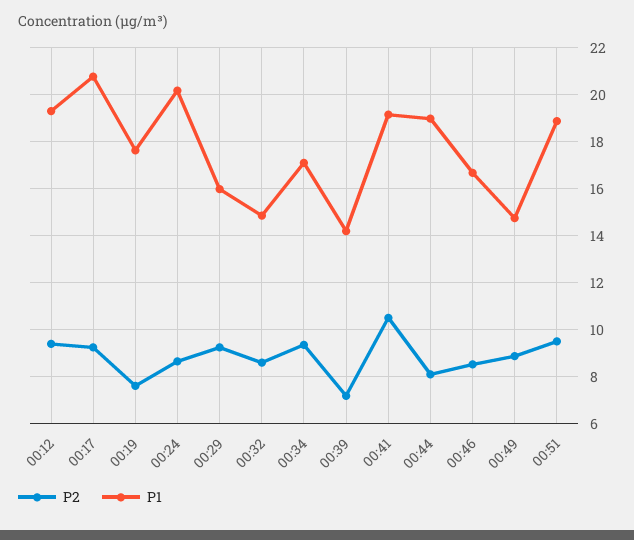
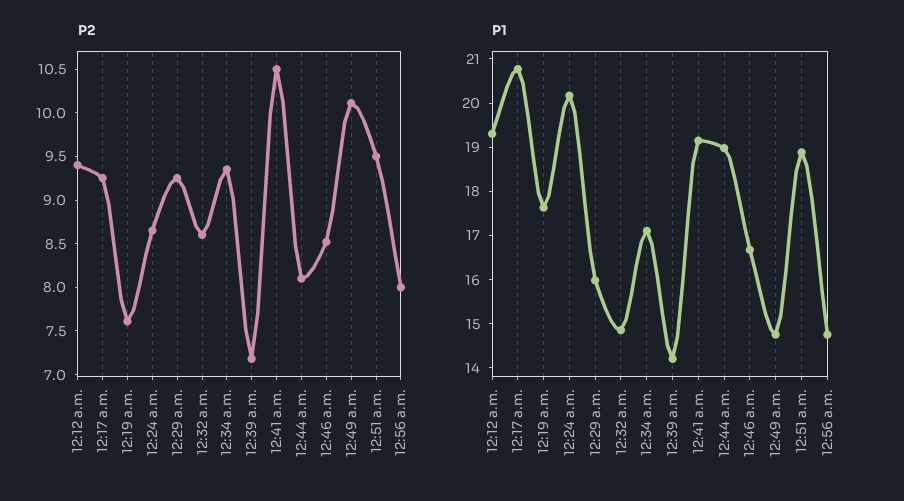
P2, 00:49: 9 -> 10.1
P2, 12:56 a.m.: none -> 8
P1, 12:56 a.m.: none -> 14.8

